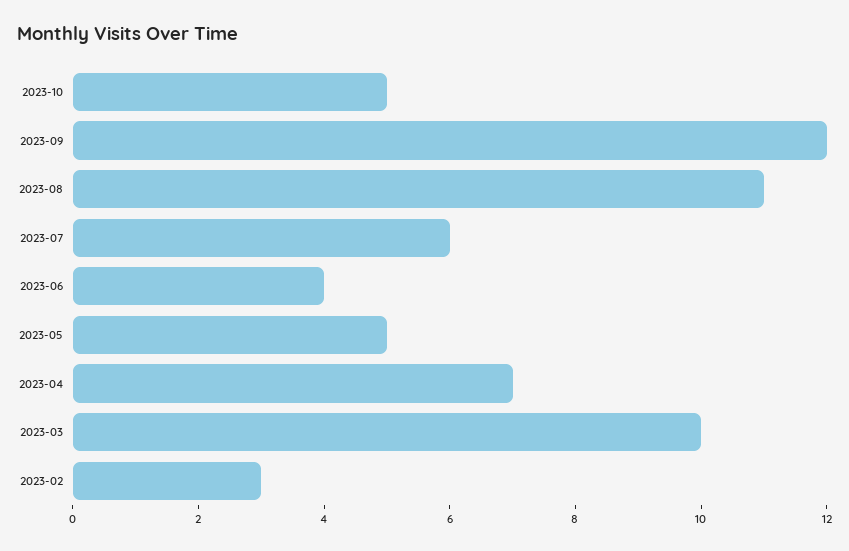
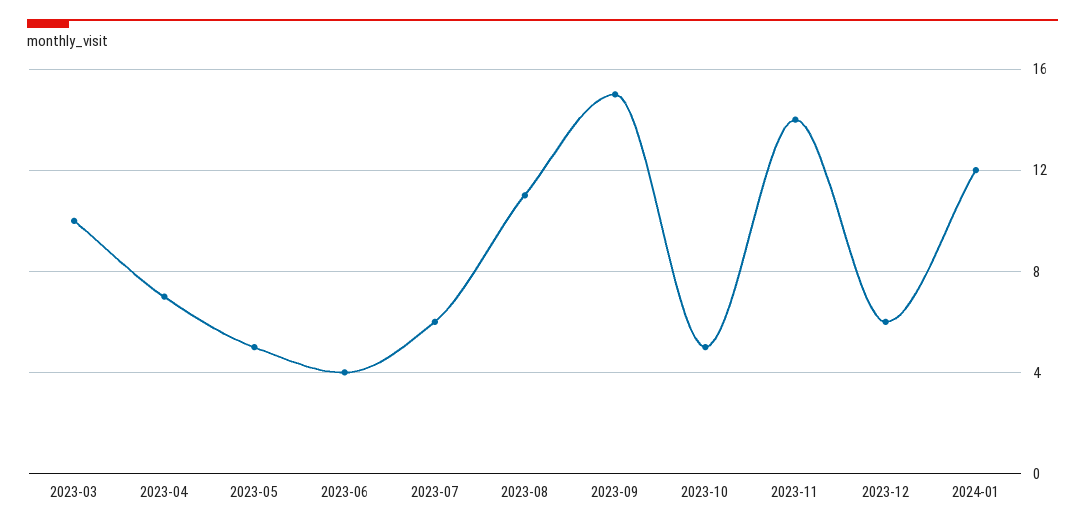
2023-09: 12 -> 15
2023-02: 3 -> none
2023-11: none -> 14
2023-12: none -> 6
2024-01: none -> 12

